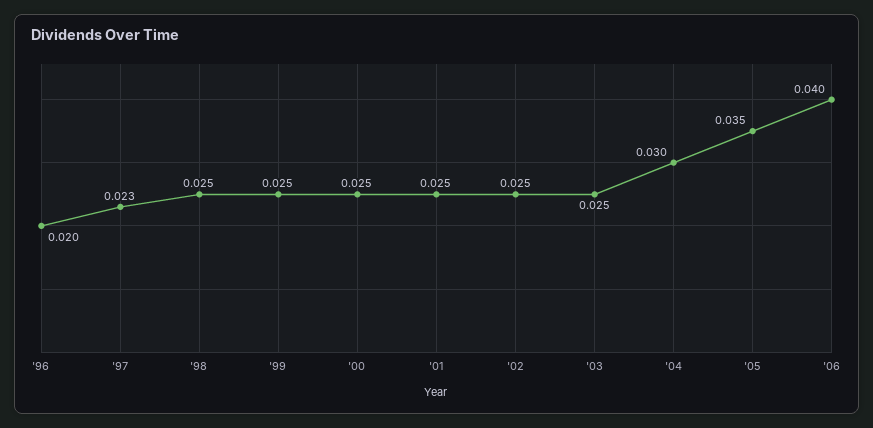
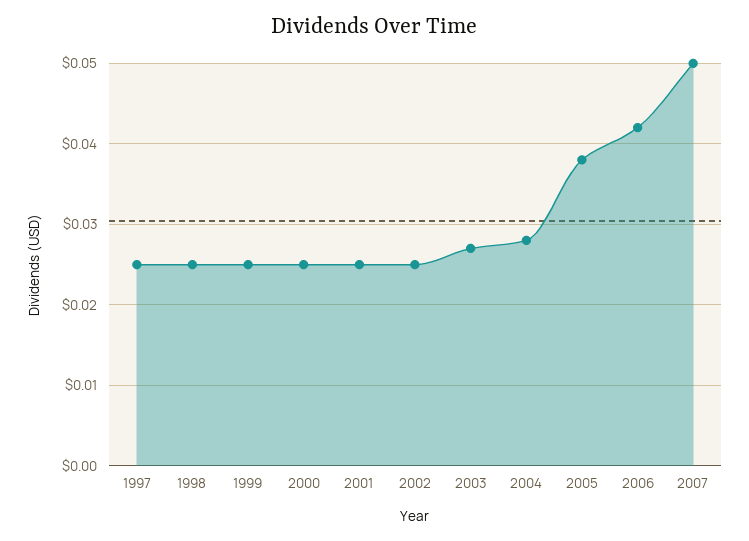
'96: 0.02 -> none
'97: 0.023 -> 0.025
'03: 0.025 -> 0.027
'04: 0.03 -> 0.028
'05: 0.035 -> 0.038
'06: 0.04 -> 0.042
2007: none -> 0.05

